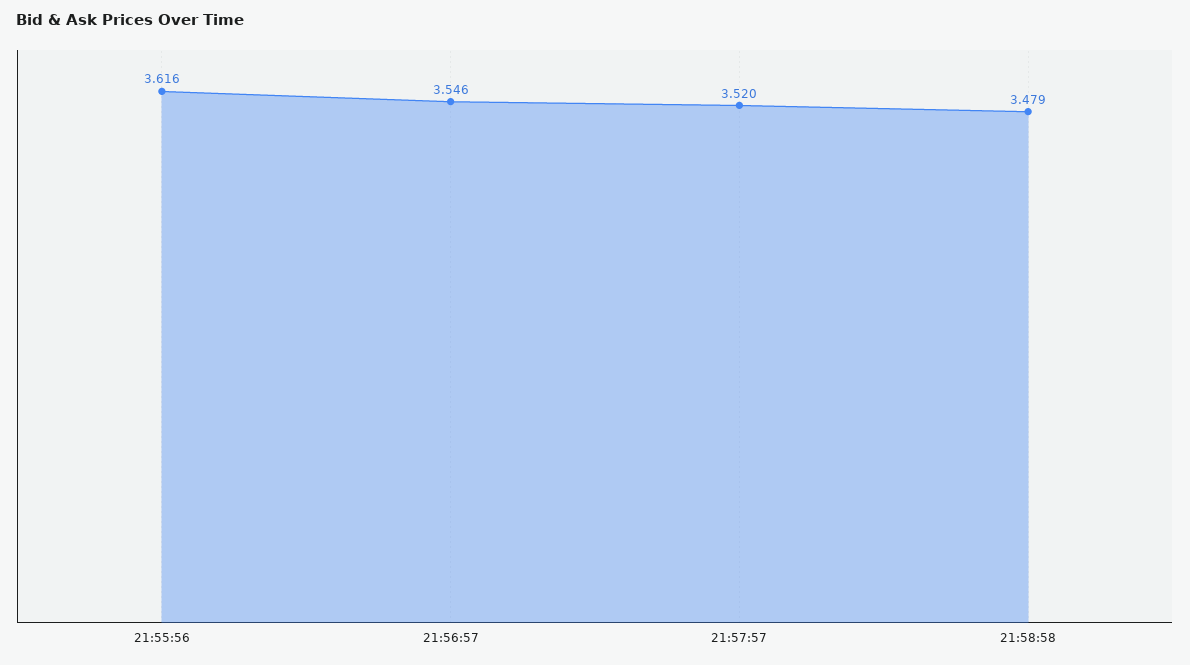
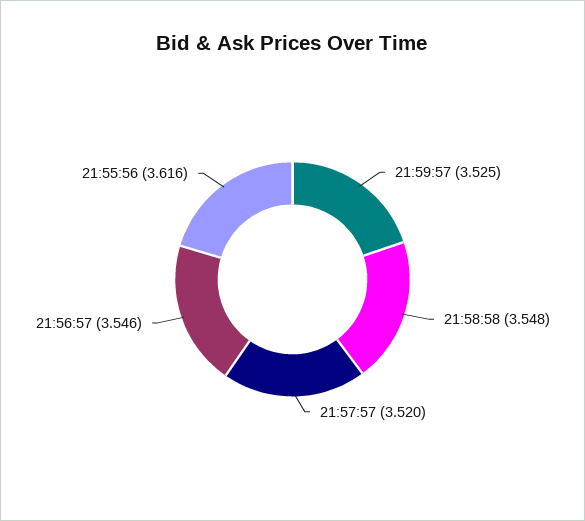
21:58:58: 3.479 -> 3.548
21:59:57: none -> 3.525

